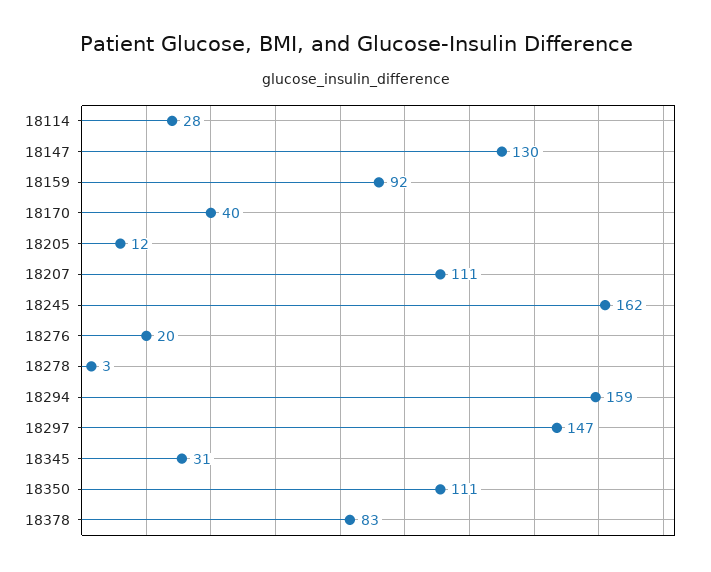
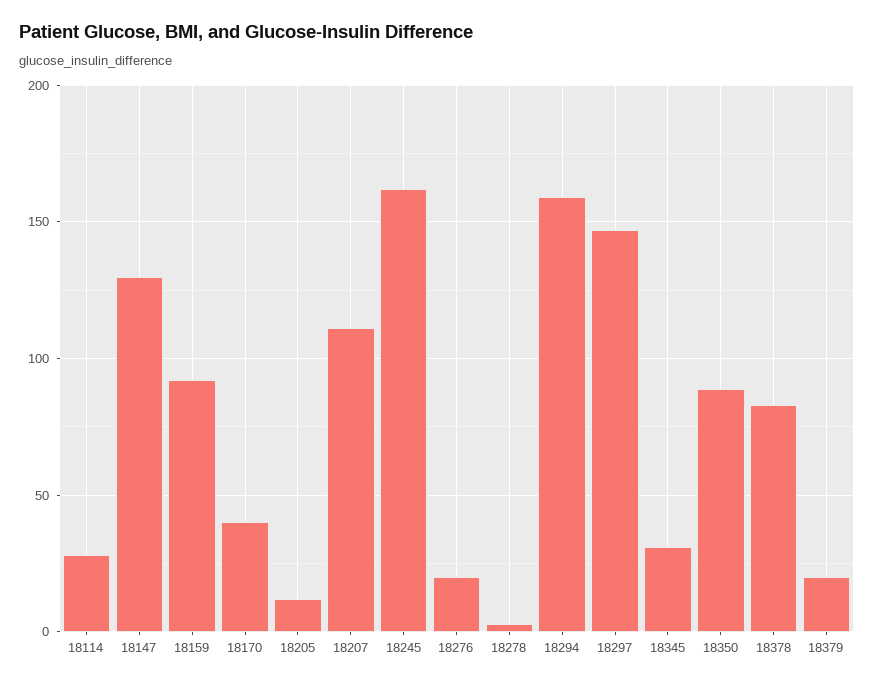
18350: 111 -> 90
18379: none -> 20

